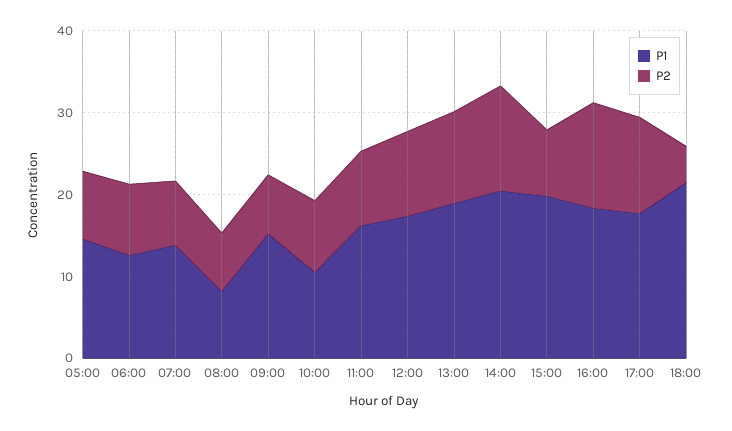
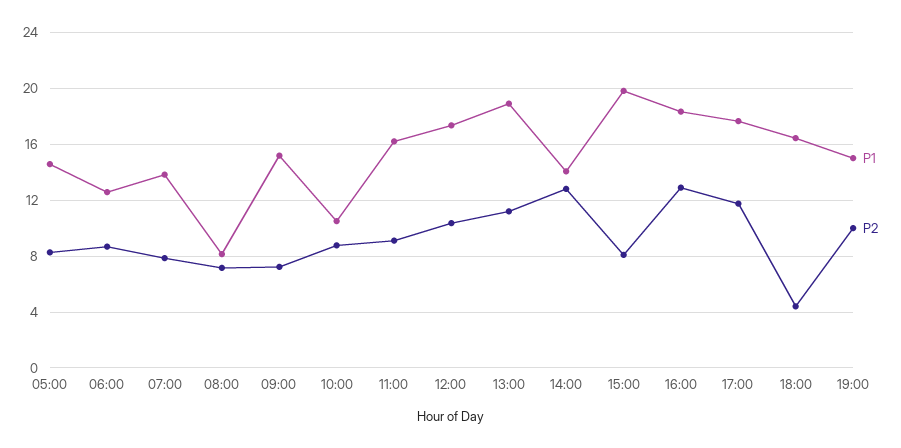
P1, 14:00: 20 -> 14
P1, 18:00: 22 -> 16.5
P1, 19:00: none -> 15
P2, 19:00: none -> 10

